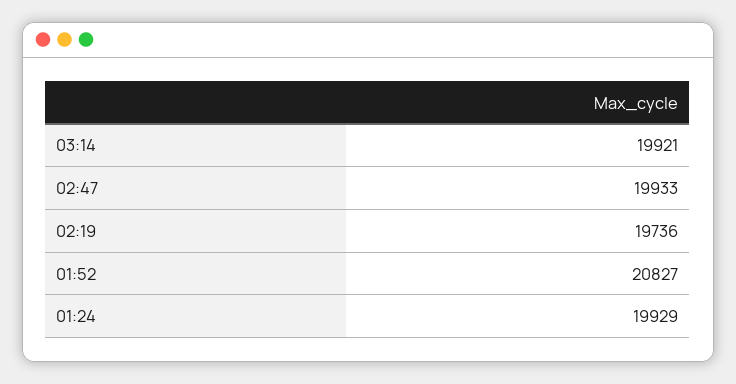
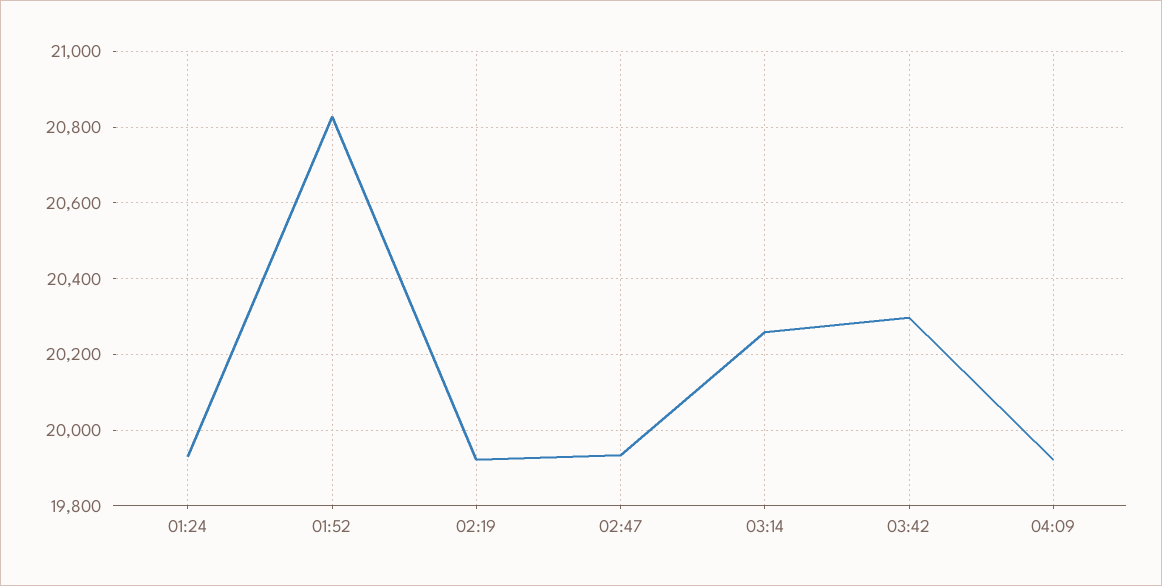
03:14: 19921 -> 20260
02:19: 19736 -> 19920
03:42: none -> 20300
04:09: none -> 19920

